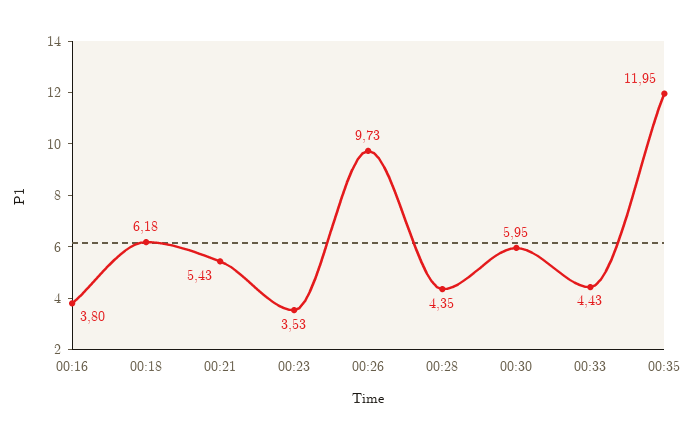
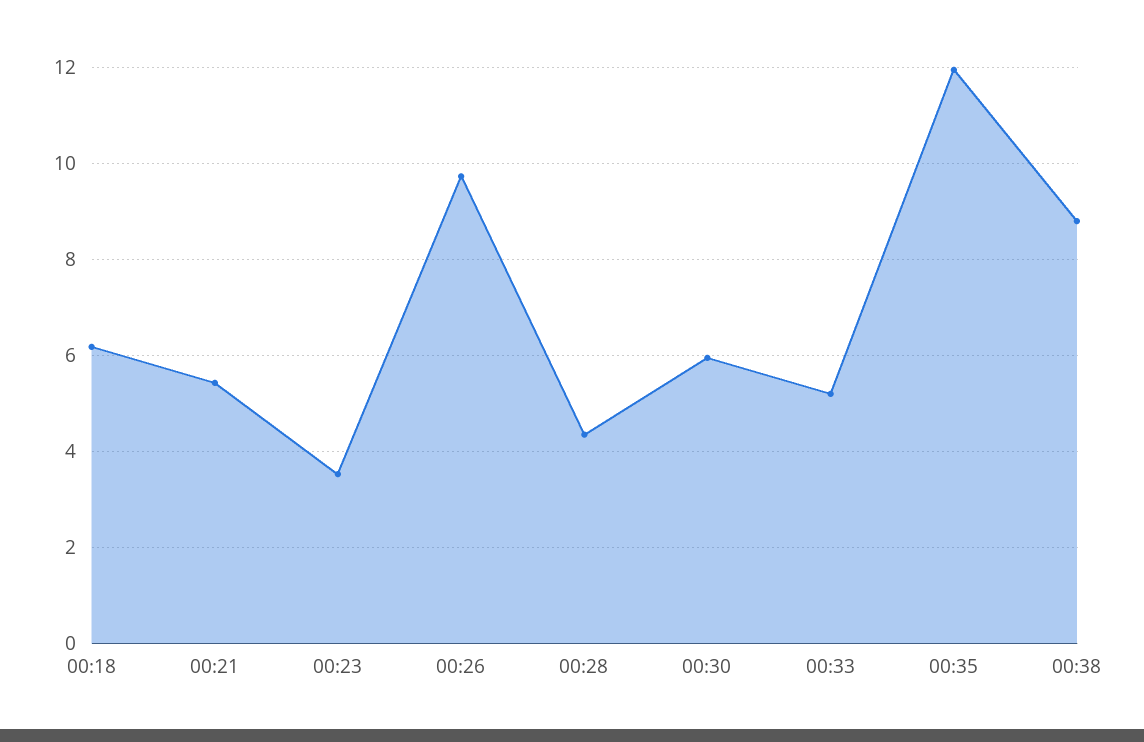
00:16: 3.8 -> none
00:33: 4.43 -> 5.2
00:38: none -> 8.8

